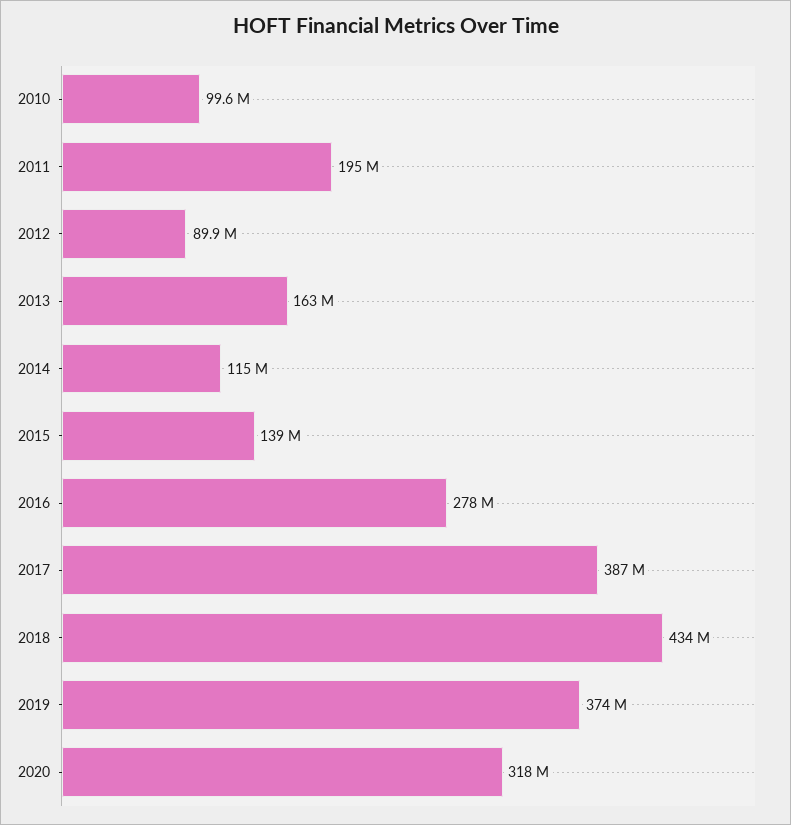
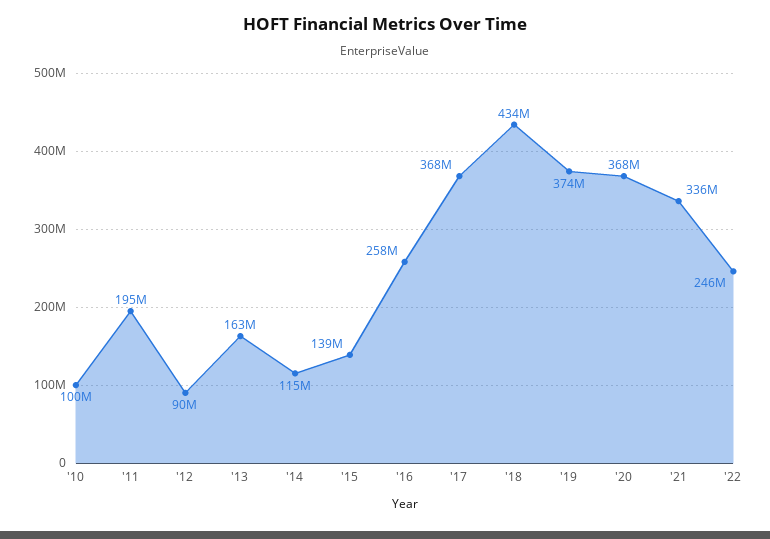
2016: 278000000 -> 258000000
2017: 387000000 -> 368000000
2020: 318000000 -> 368000000
'21: none -> 336000000
'22: none -> 246000000

